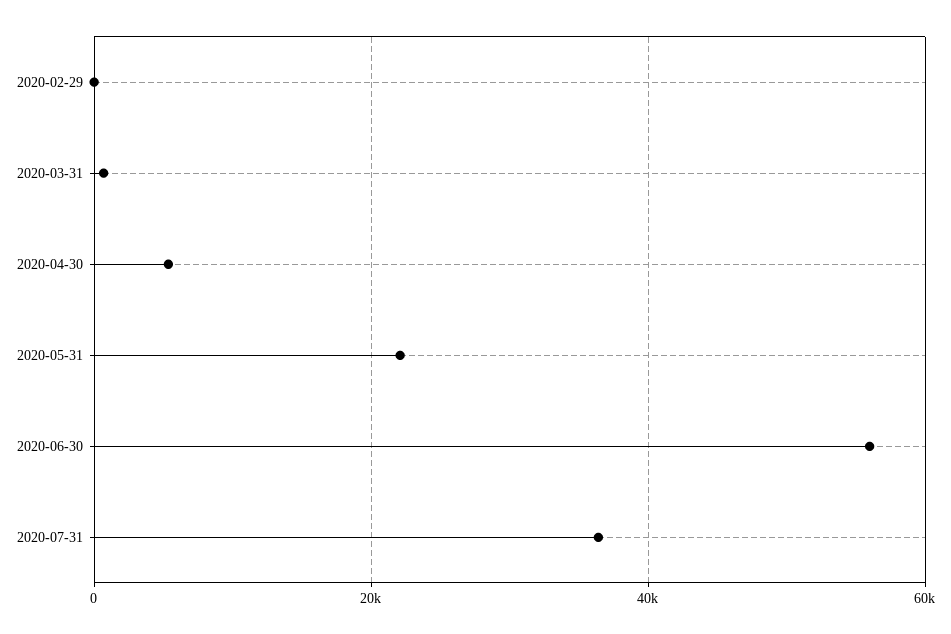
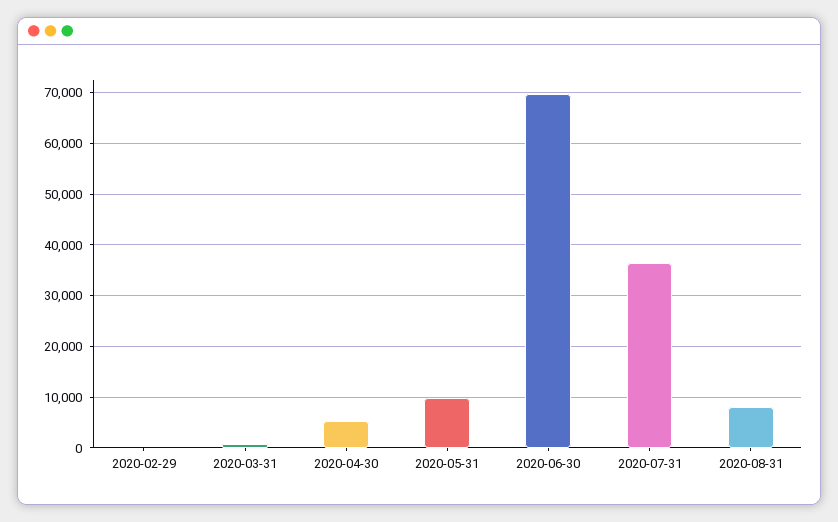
2020-05-31: 22000 -> 10000
2020-06-30: 56000 -> 70000
2020-08-31: none -> 8000

